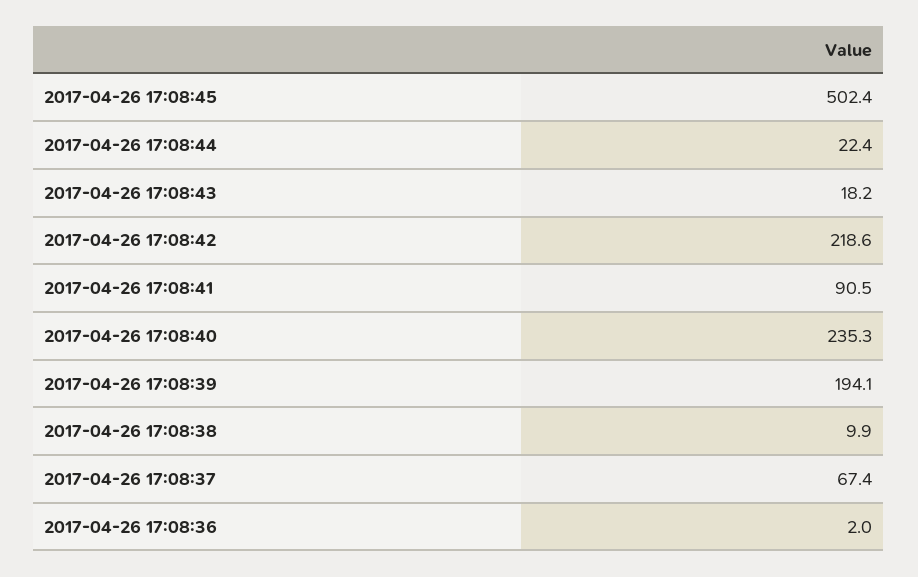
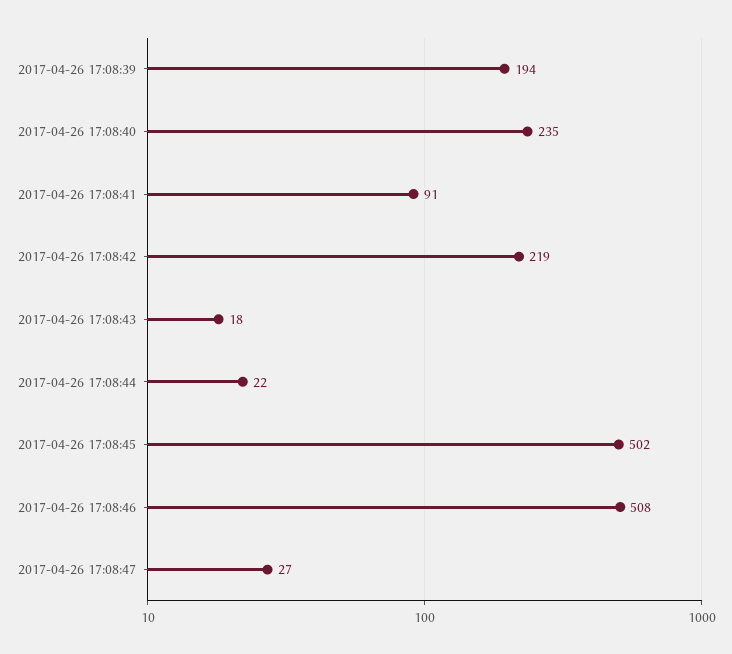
2017-04-26 17:08:38: 9.9 -> none
2017-04-26 17:08:37: 67.4 -> none
2017-04-26 17:08:36: 2 -> none
2017-04-26 17:08:46: none -> 508
2017-04-26 17:08:47: none -> 27

